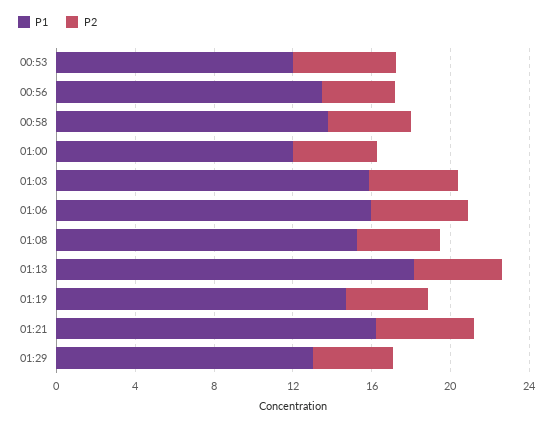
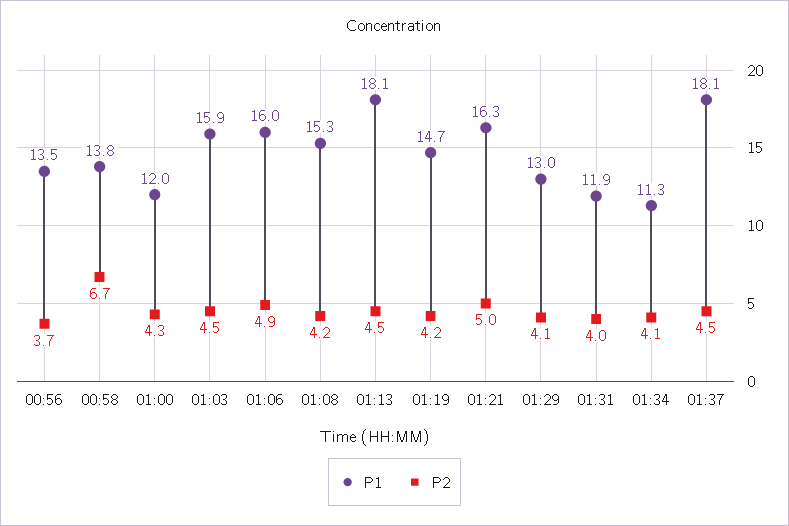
P1, 00:53: 12 -> none
P2, 00:53: 5 -> none
P2, 00:58: 4 -> 6.7
P1, 01:31: none -> 11.9
P2, 01:31: none -> 4
P1, 01:34: none -> 11.3
P2, 01:34: none -> 4.1
P1, 01:37: none -> 18.1
P2, 01:37: none -> 4.5

